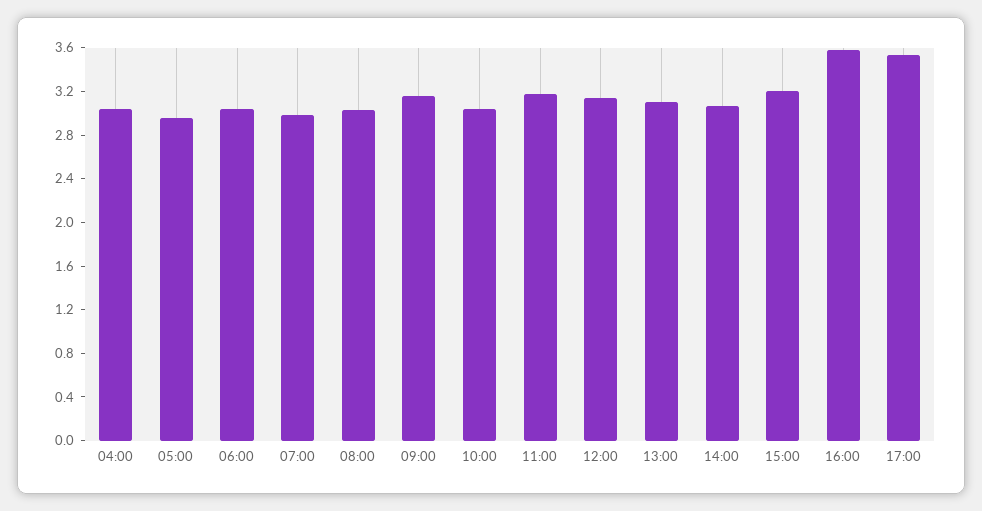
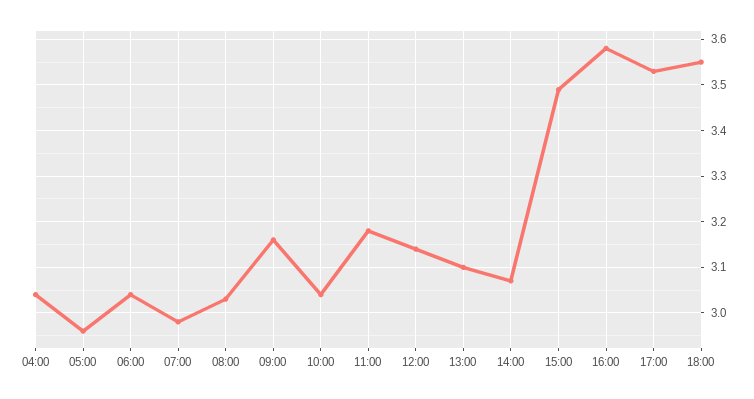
15:00: 3.2 -> 3.5
18:00: none -> 3.55

